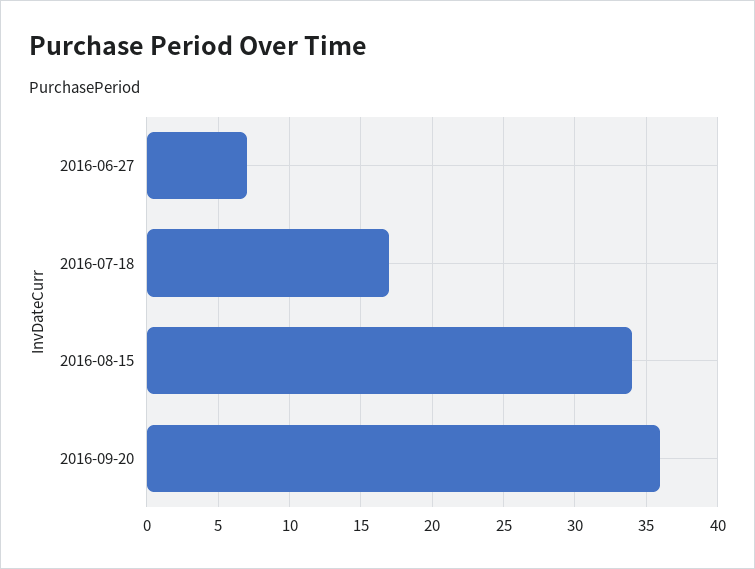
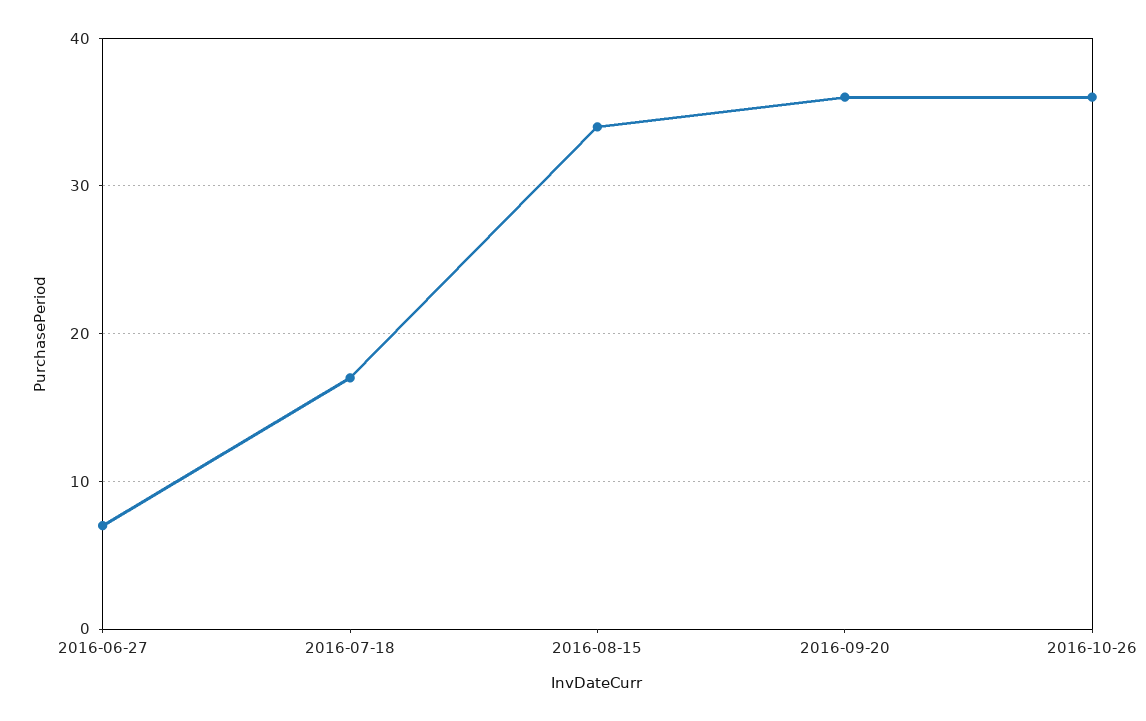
2016-10-26: none -> 36

